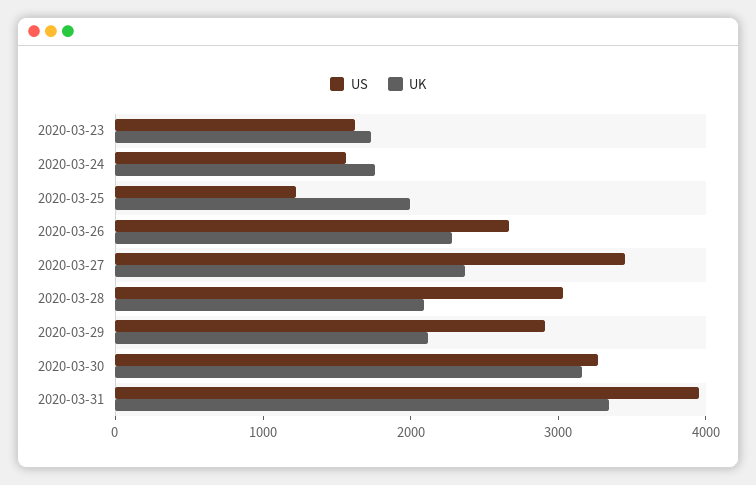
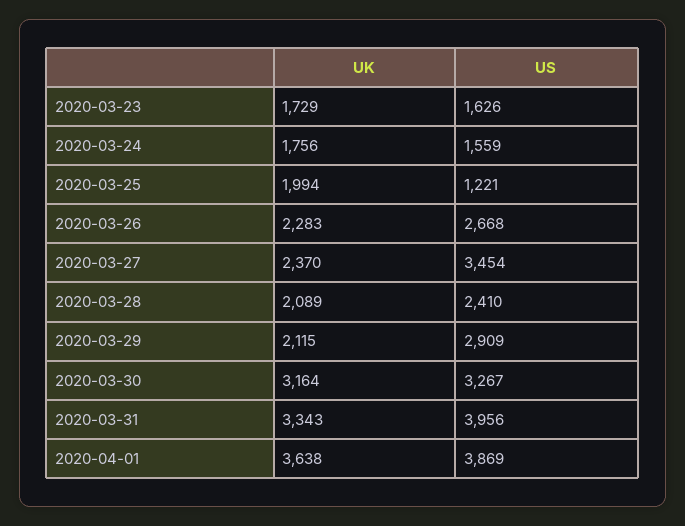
US, 2020-03-28: 3000 -> 2410
UK, 2020-04-01: none -> 3638
US, 2020-04-01: none -> 3869

